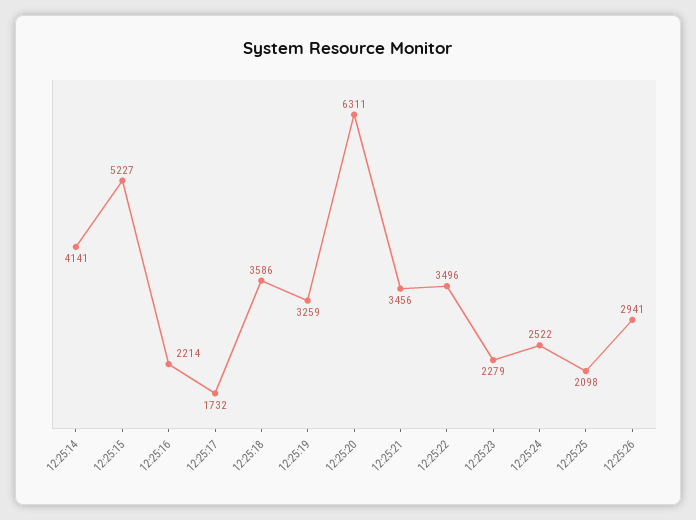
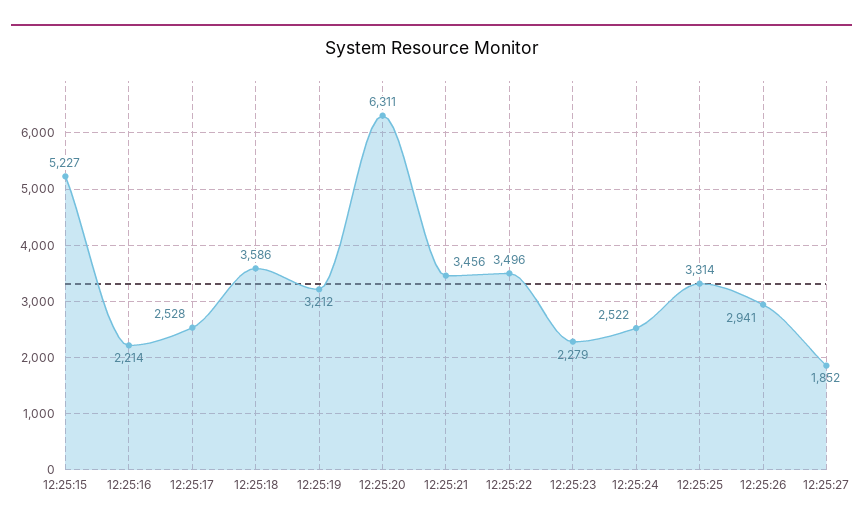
12:25:14: 4141 -> none
12:25:17: 1732 -> 2528
12:25:19: 3259 -> 3212
12:25:25: 2098 -> 3314
12:25:27: none -> 1852

